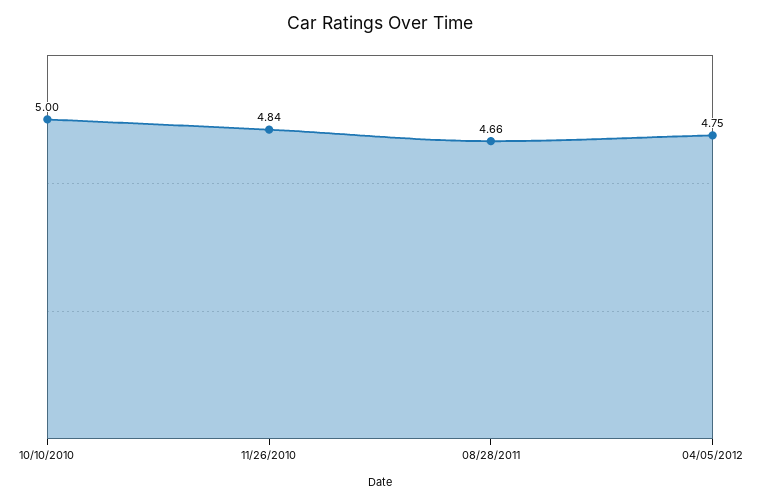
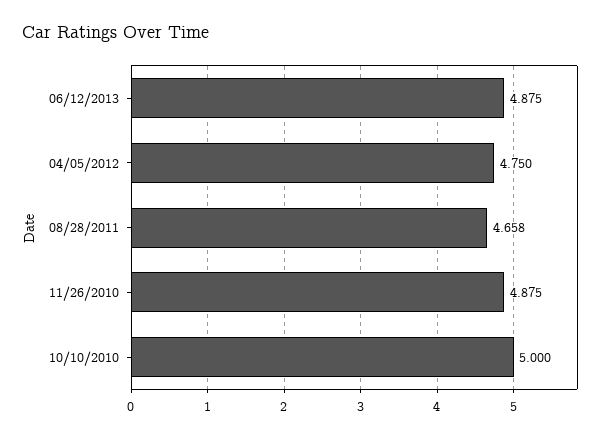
11/26/2010: 4.84 -> 4.875
06/12/2013: none -> 4.875

